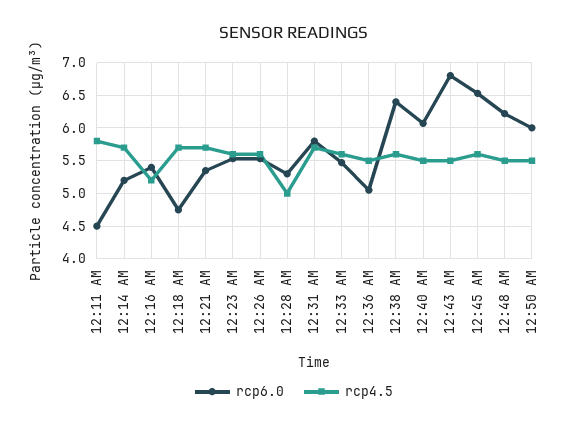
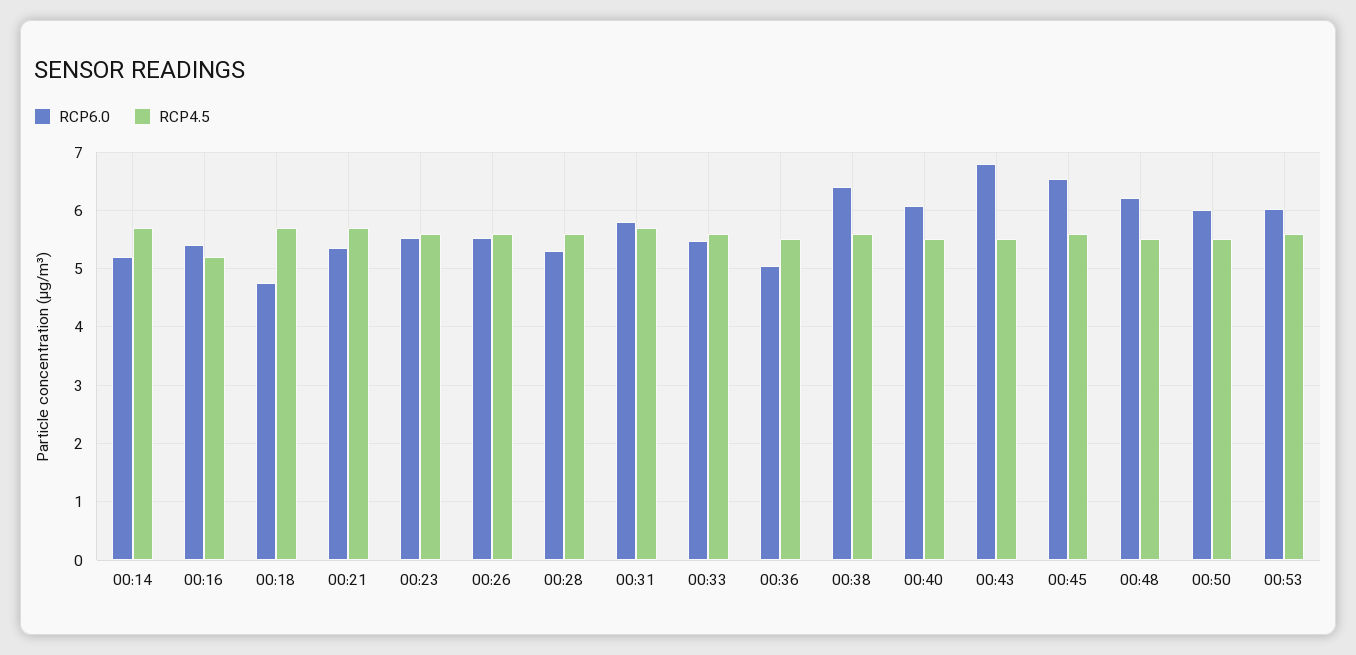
rcp6.0, 12:11 AM: 4.5 -> none
rcp4.5, 12:11 AM: 5.8 -> none
rcp4.5, 12:28 AM: 5 -> 5.6
rcp6.0, 00:53: none -> 6
rcp4.5, 00:53: none -> 5.6

